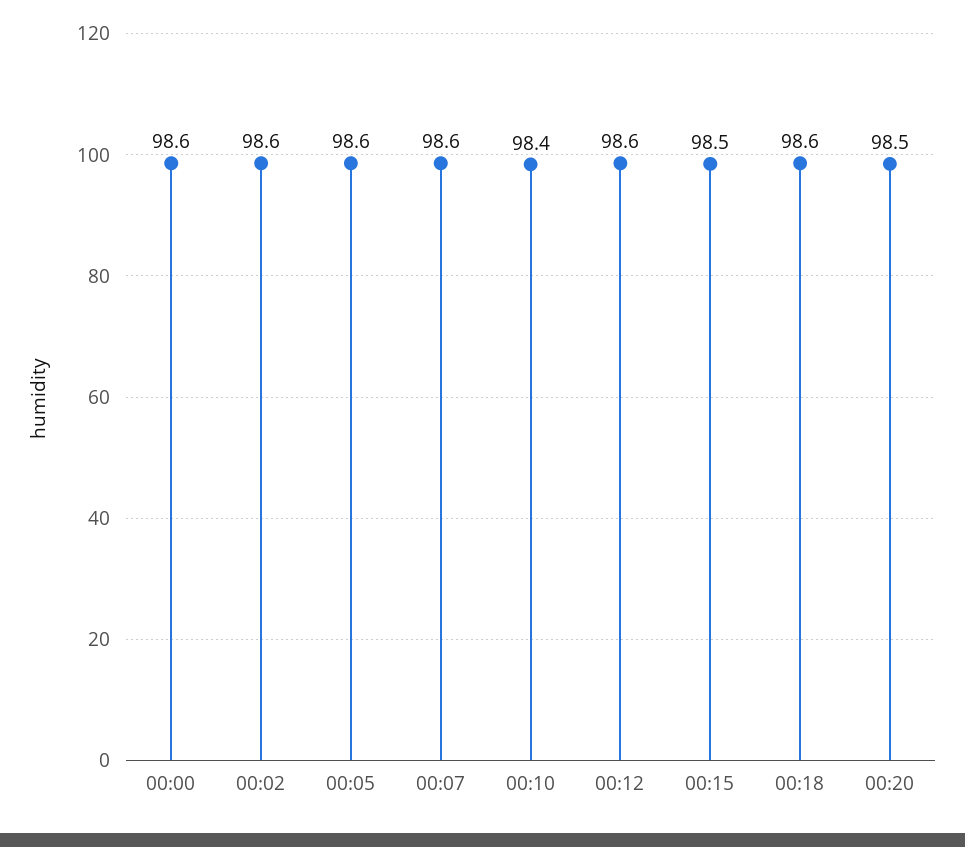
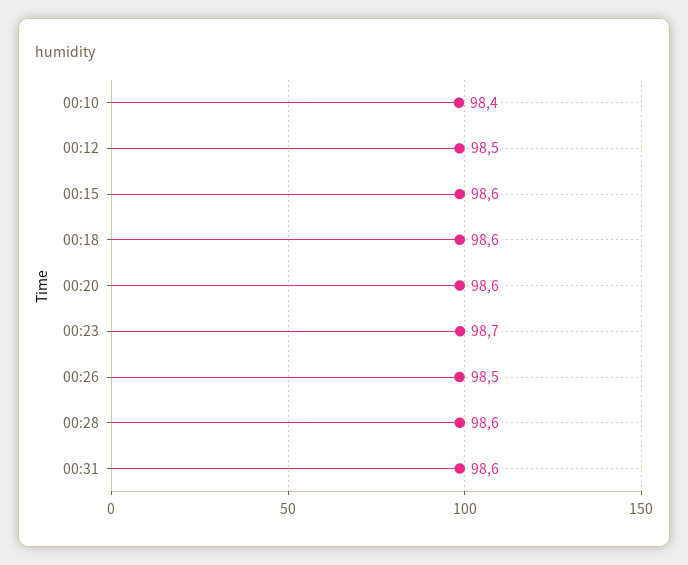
00:00: 98.6 -> none
00:02: 98.6 -> none
00:05: 98.6 -> none
00:07: 98.6 -> none
00:12: 98.6 -> 98.5
00:15: 98.5 -> 98.6
00:20: 98.5 -> 98.6
00:23: none -> 98.7
00:26: none -> 98.5
00:28: none -> 98.6
00:31: none -> 98.6

